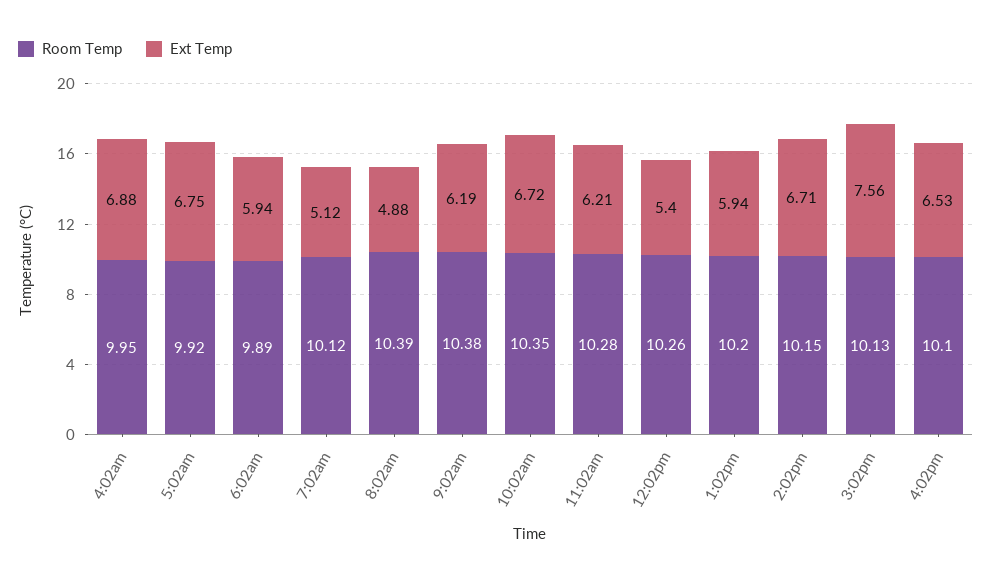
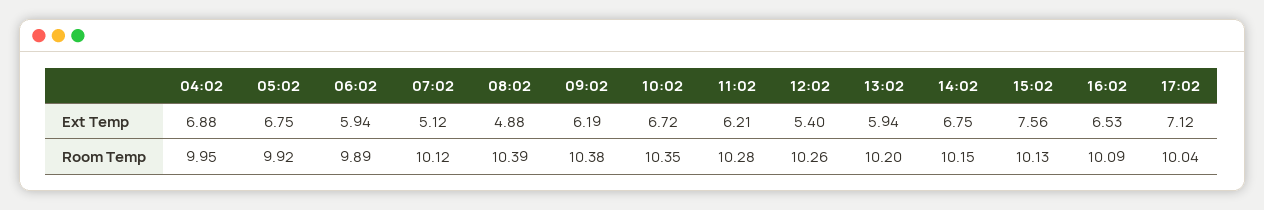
Ext Temp, 2:02pm: 6.71 -> 6.75
Room Temp, 4:02pm: 10.1 -> 10.09
Ext Temp, 17:02: none -> 7.12
Room Temp, 17:02: none -> 10.04

